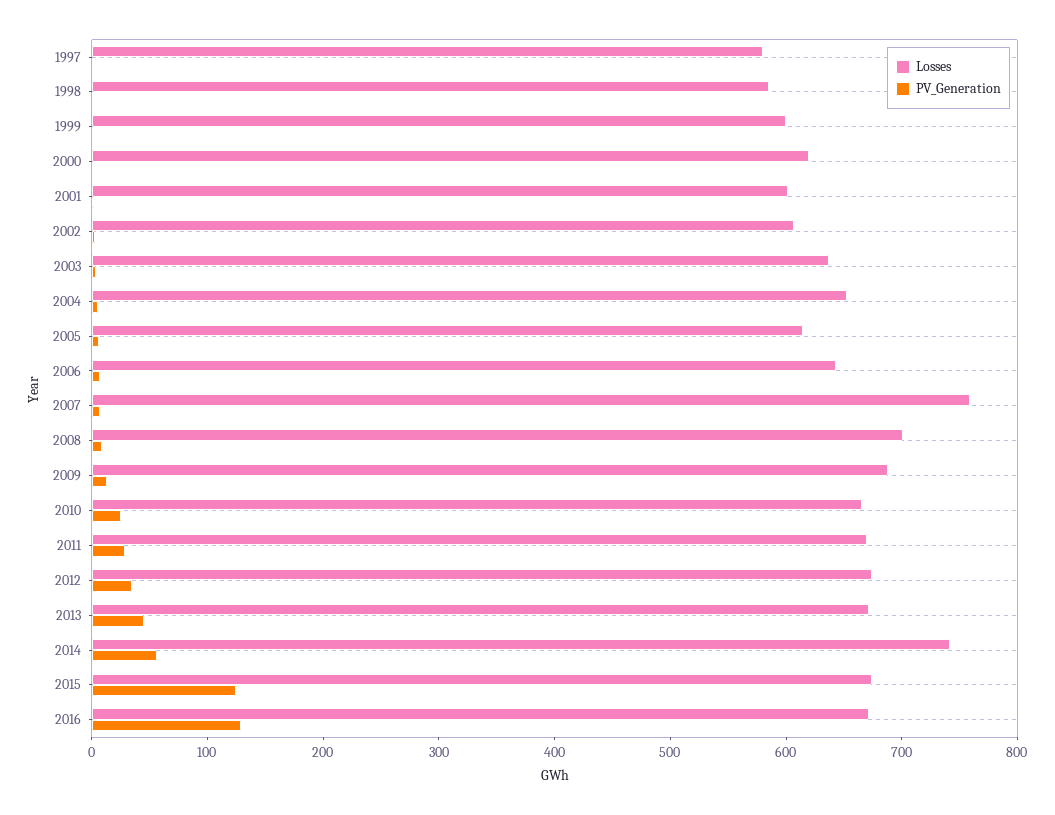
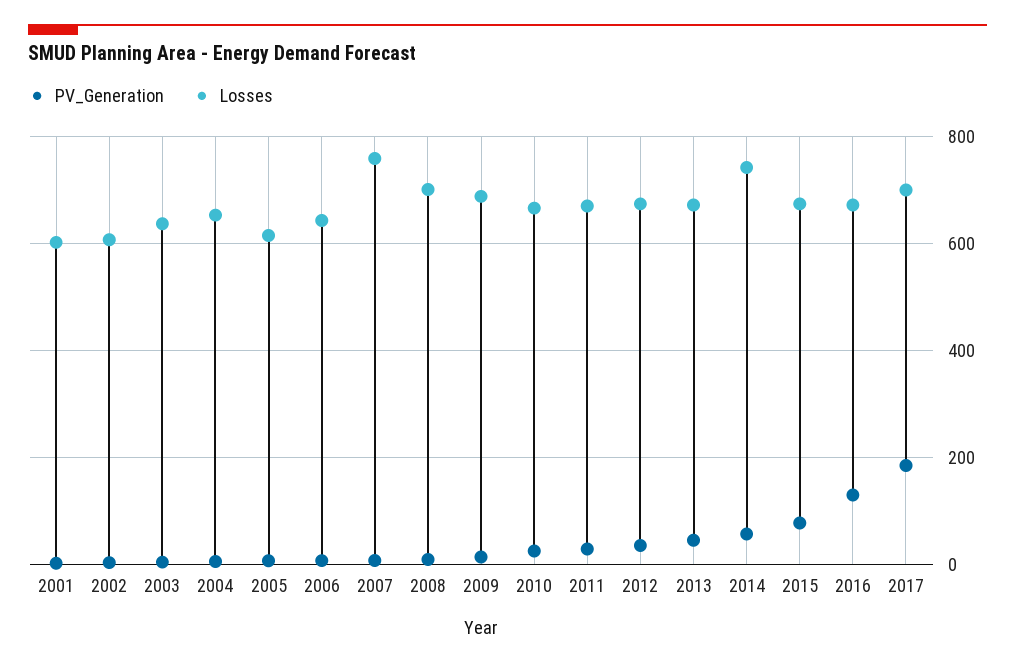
Losses, 1997: 580 -> none
PV_Generation, 1997: 0 -> none
Losses, 1998: 580 -> none
PV_Generation, 1998: 0 -> none
Losses, 1999: 600 -> none
PV_Generation, 1999: 0 -> none
Losses, 2000: 620 -> none
PV_Generation, 2000: 0 -> none
PV_Generation, 2015: 120 -> 80
PV_Generation, 2017: none -> 180
Losses, 2017: none -> 700

